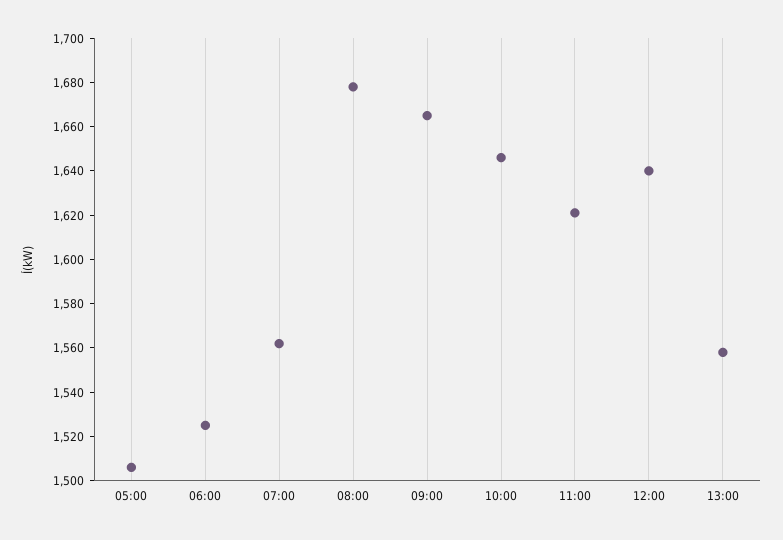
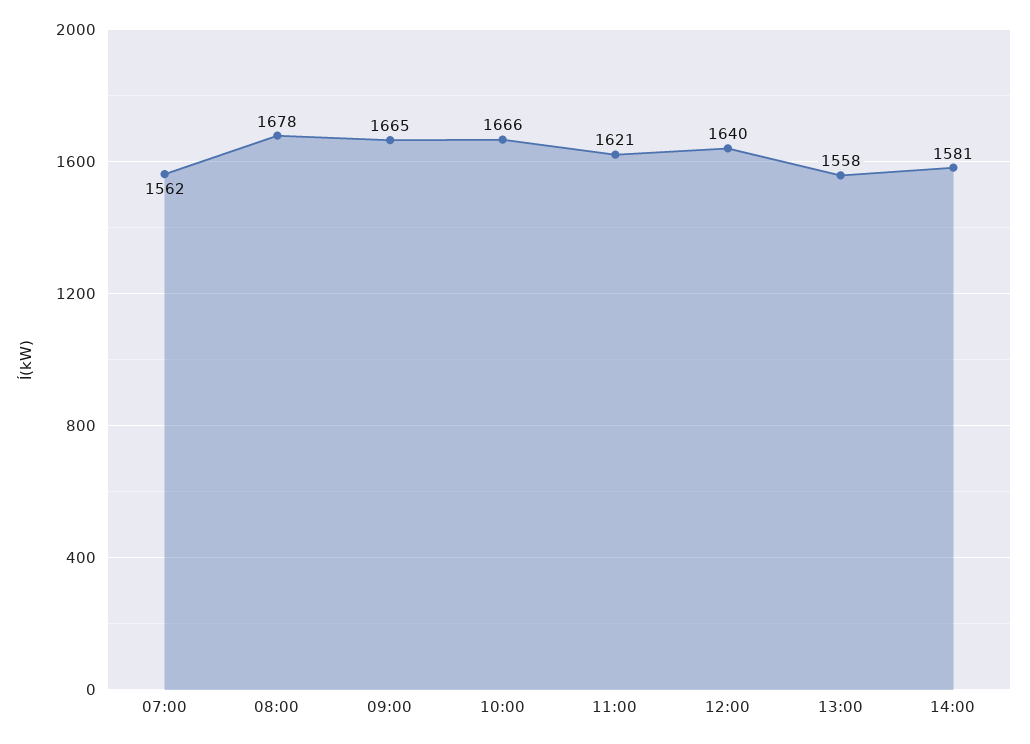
05:00: 1505 -> none
06:00: 1525 -> none
10:00: 1645 -> 1666
14:00: none -> 1581

